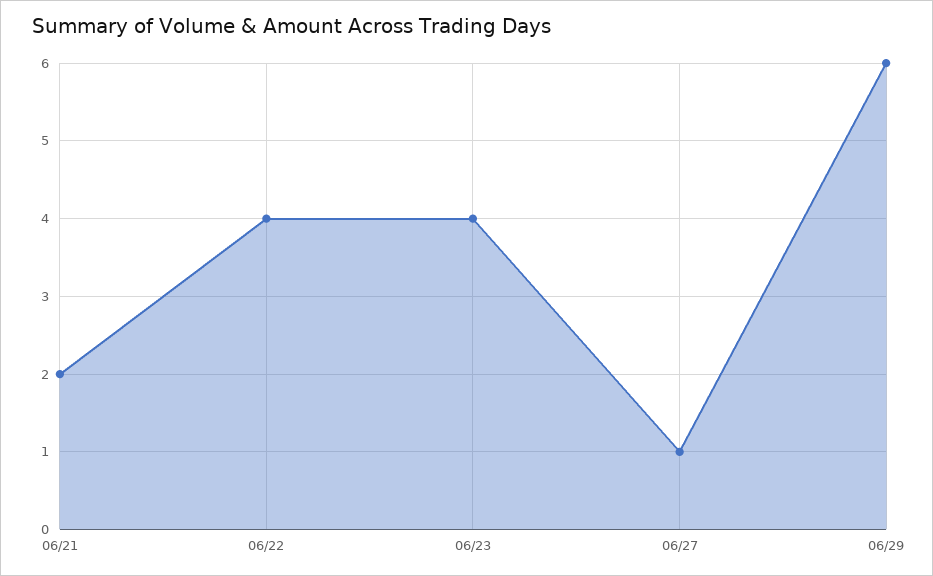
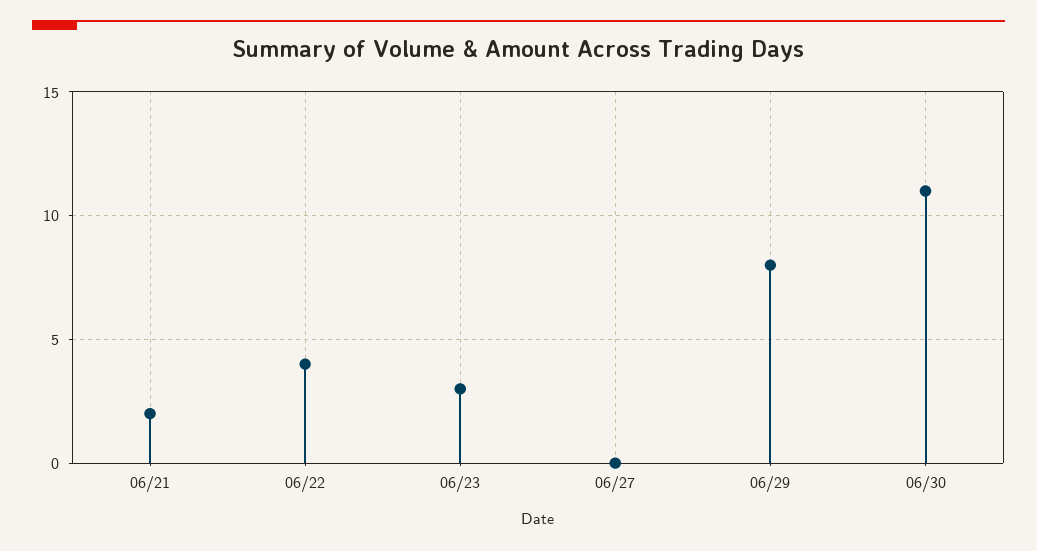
06/23: 4 -> 3
06/27: 1 -> 0
06/29: 6 -> 8
06/30: none -> 11

